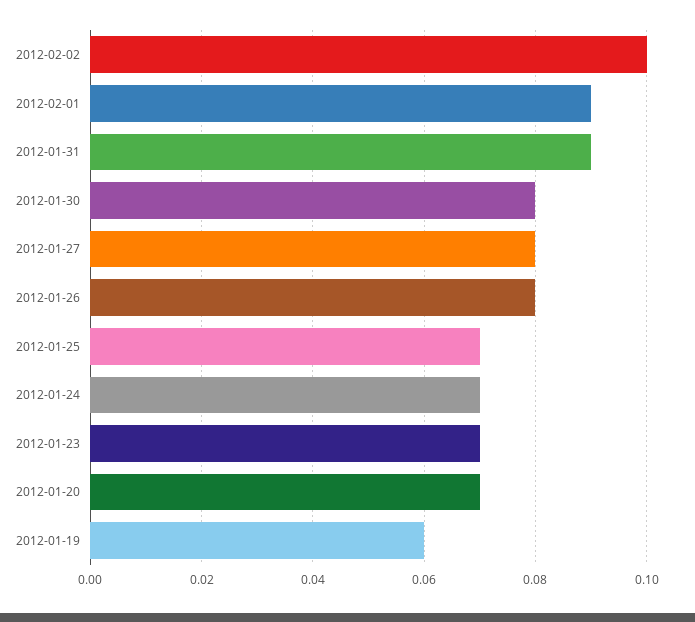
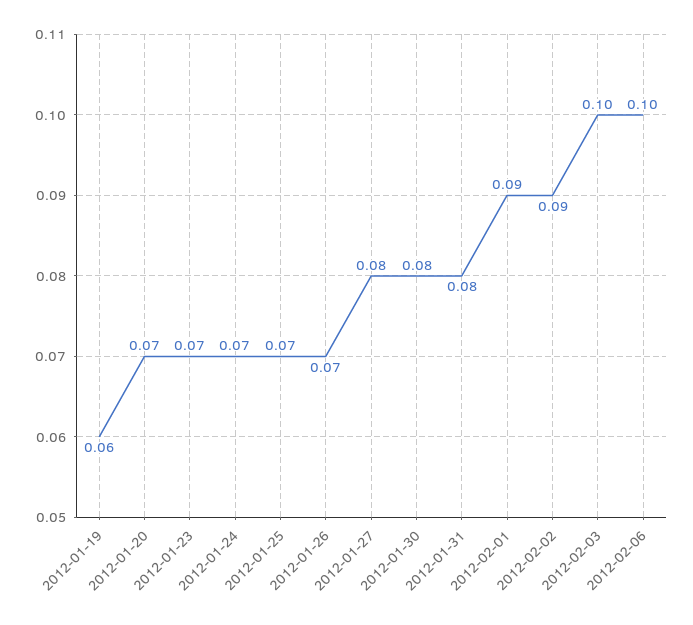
2012-02-02: 0.1 -> 0.09
2012-01-31: 0.09 -> 0.08
2012-01-26: 0.08 -> 0.07
2012-02-03: none -> 0.1
2012-02-06: none -> 0.1

